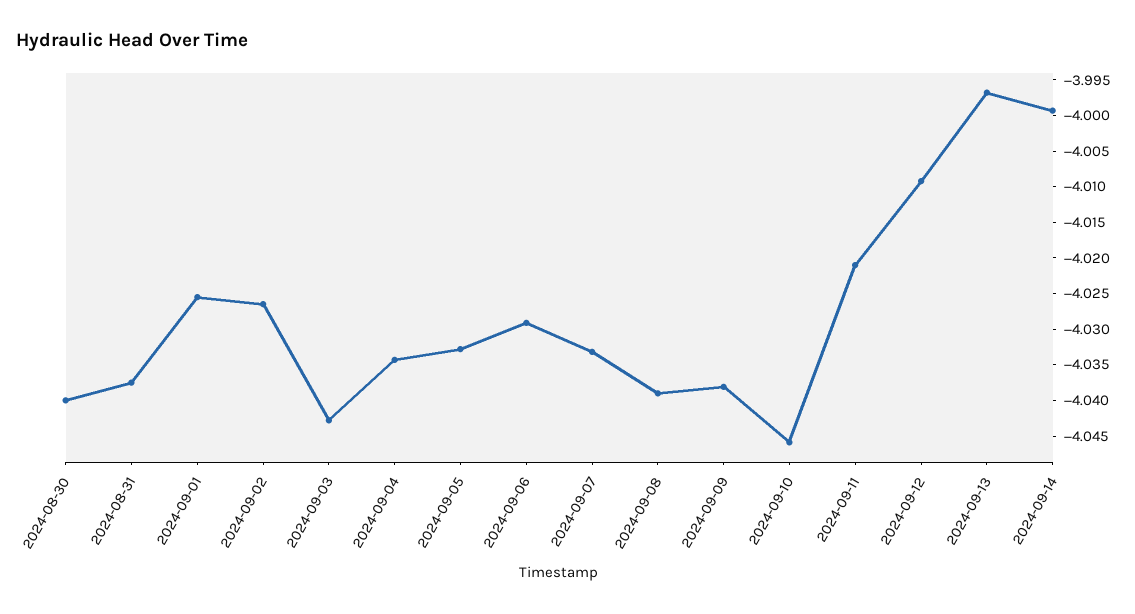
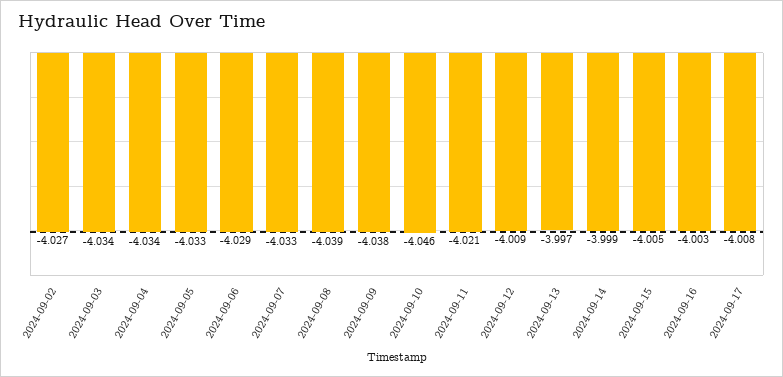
2024-08-30: -4.04 -> none
2024-08-31: -4.0375 -> none
2024-09-01: -4.025 -> none
2024-09-03: -4.0425 -> -4.034
2024-09-15: none -> -4.005
2024-09-16: none -> -4.003
2024-09-17: none -> -4.008

